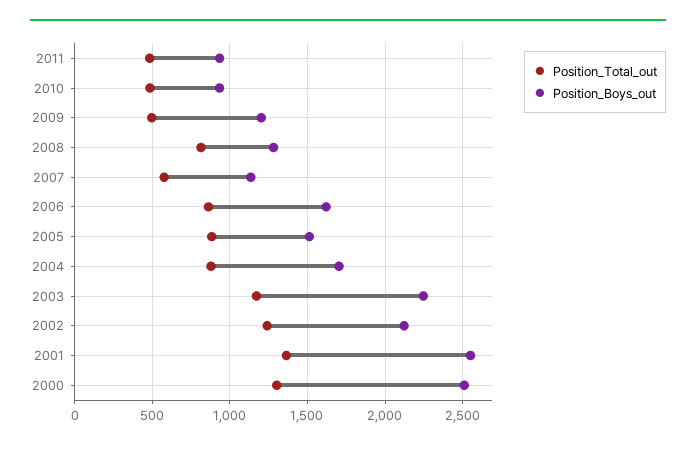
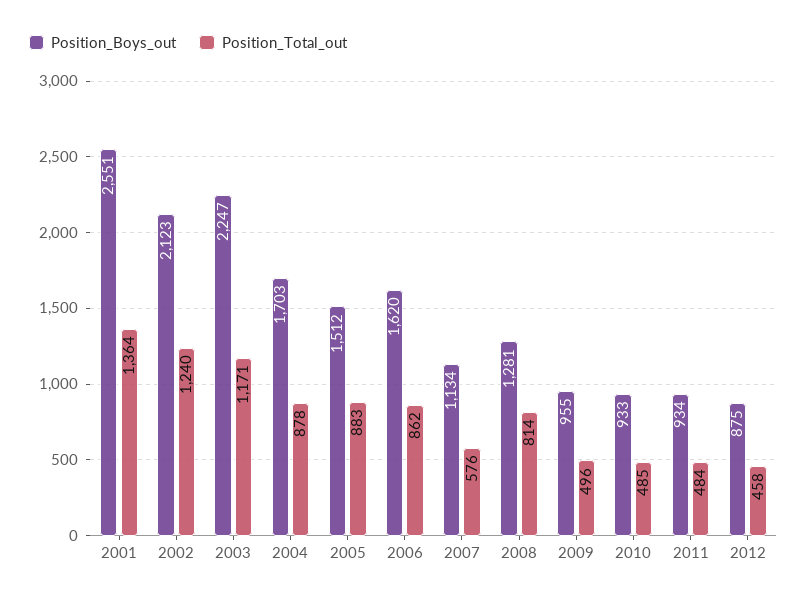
Position_Boys_out, 2009: 1200 -> 955
Position_Total_out, 2000: 1300 -> none
Position_Boys_out, 2000: 2500 -> none
Position_Boys_out, 2012: none -> 875
Position_Total_out, 2012: none -> 458

